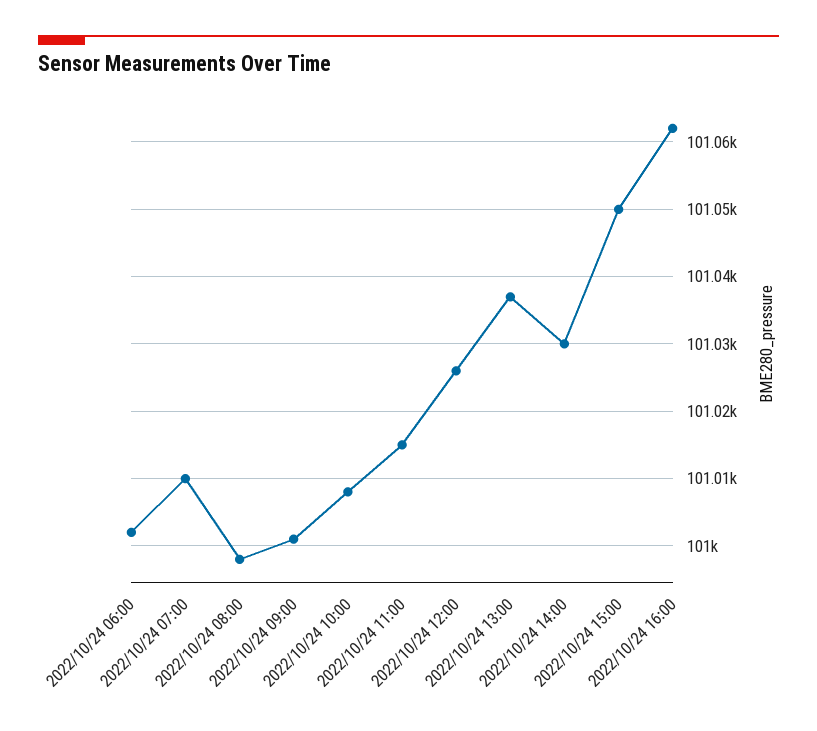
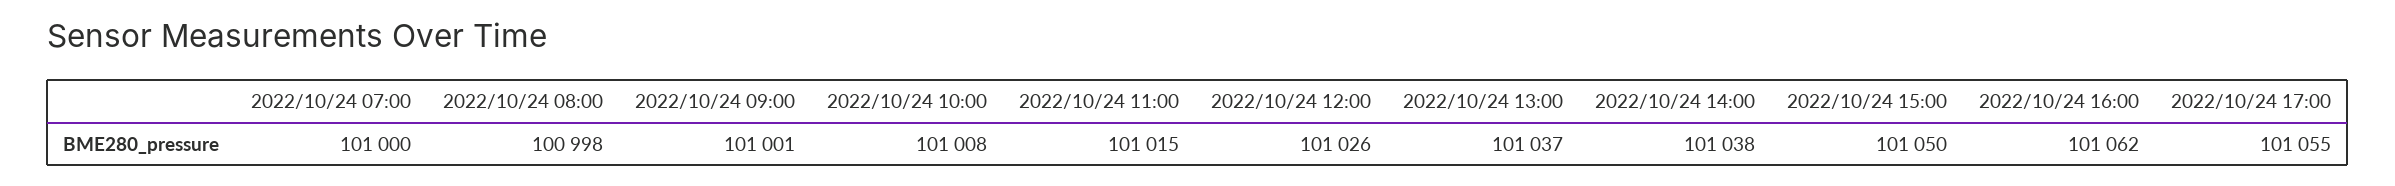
2022/10/24 06:00: 101002 -> none
2022/10/24 07:00: 101010 -> 101000
2022/10/24 14:00: 101030 -> 101038
2022/10/24 17:00: none -> 101055

